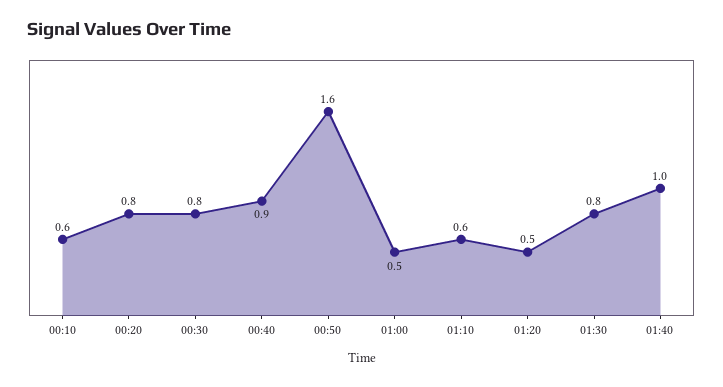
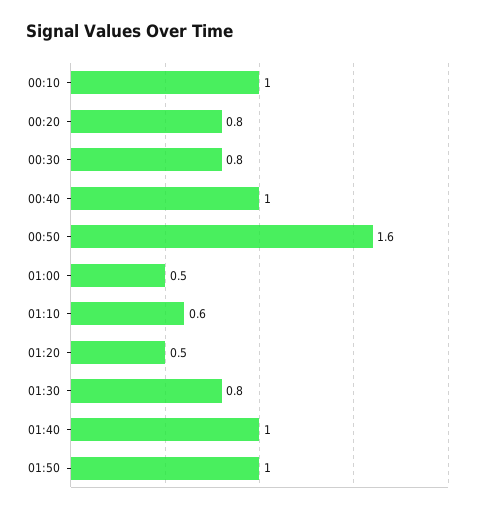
00:10: 0.6 -> 1
00:40: 0.9 -> 1
01:50: none -> 1

